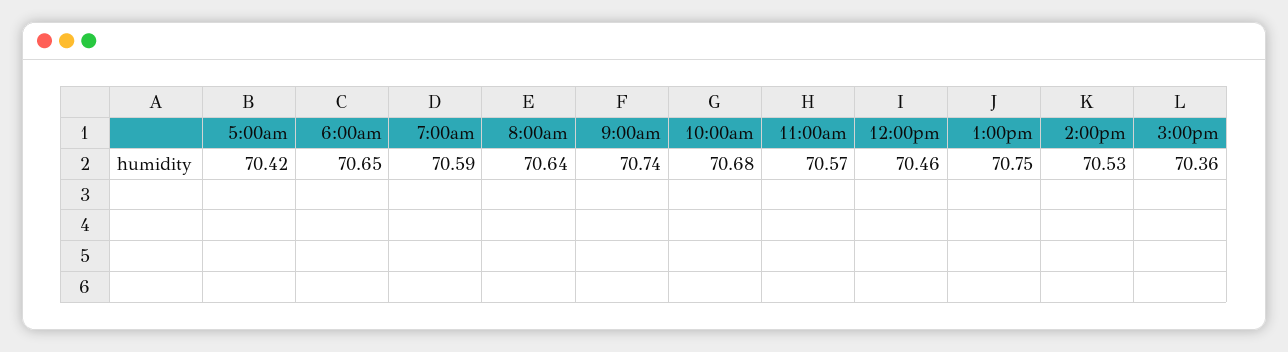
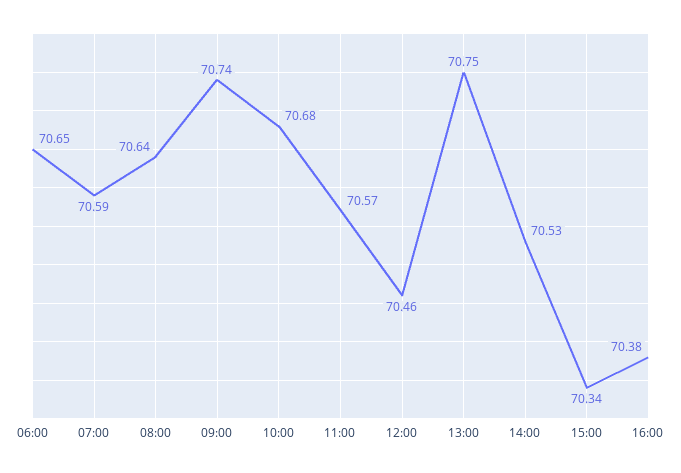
5:00am: 70.42 -> none
3:00pm: 70.36 -> 70.34
16:00: none -> 70.38

